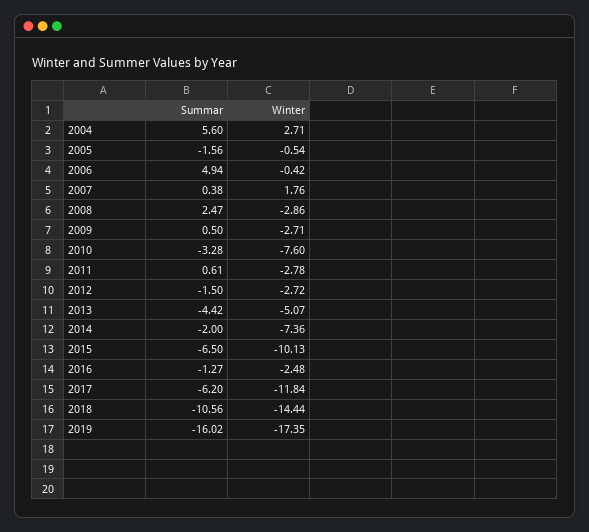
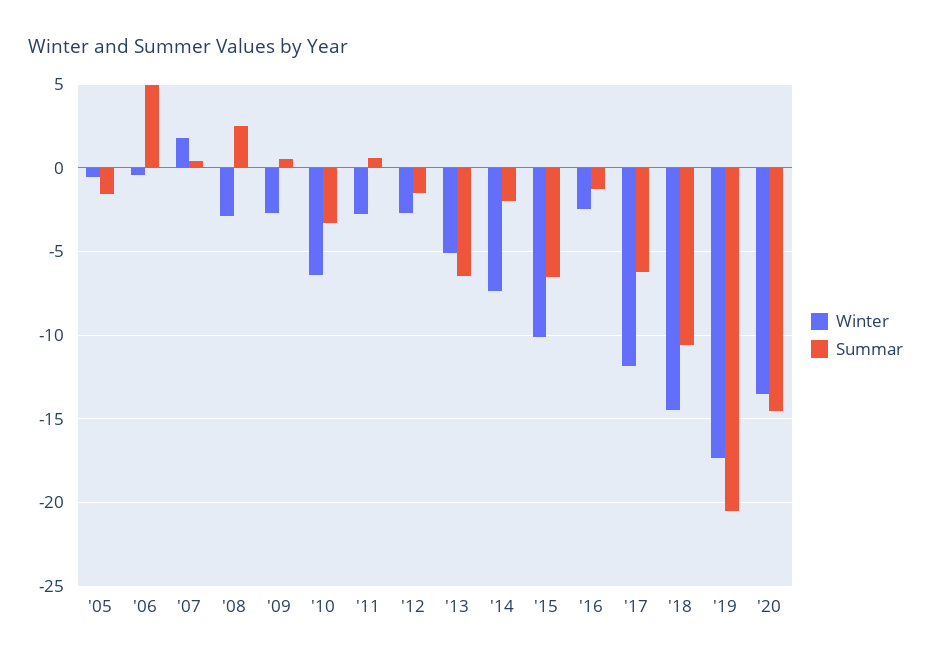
Summar, 2004: 5.6 -> none
Winter, 2004: 2.71 -> none
Winter, 2010: -7.6 -> -6.5
Summar, 2013: -4.42 -> -6.5
Summar, 2019: -16.02 -> -20.5
Winter, '20: none -> -13.5
Summar, '20: none -> -14.5

